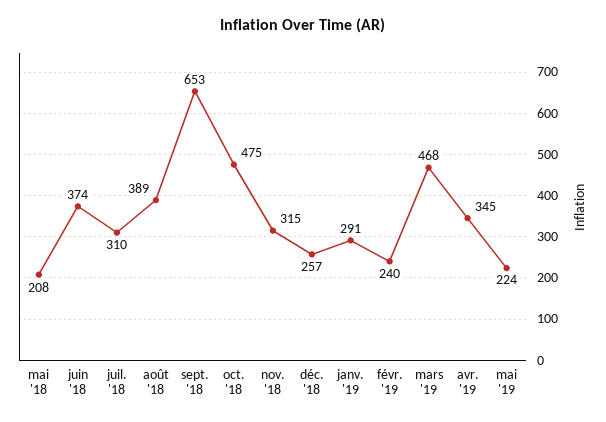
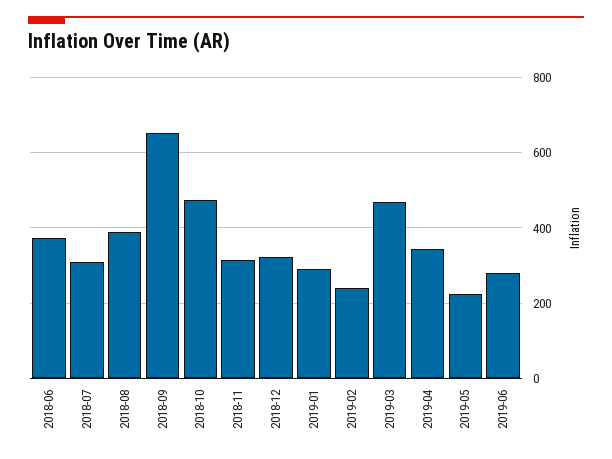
mai '18: 208 -> none
déc. '18: 257 -> 320
2019-06: none -> 280

